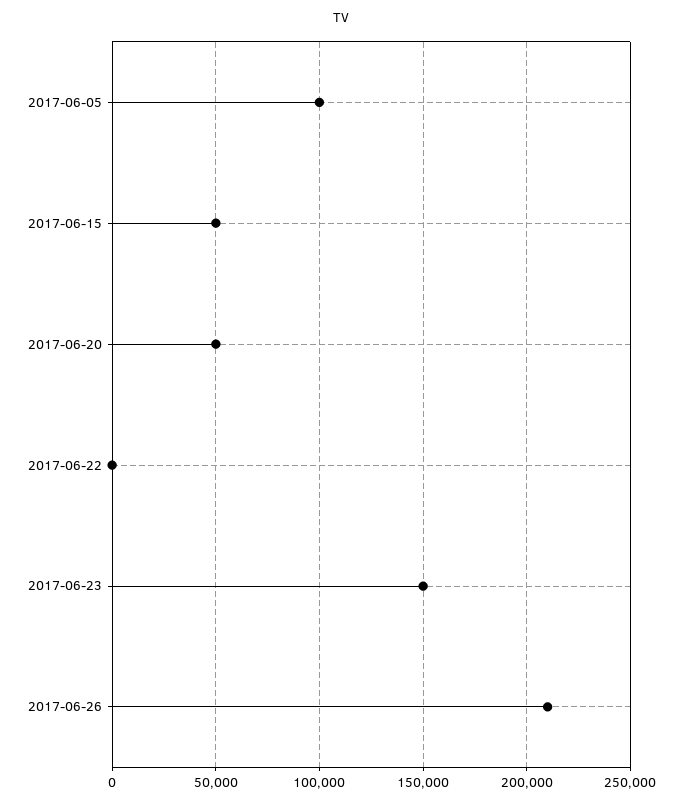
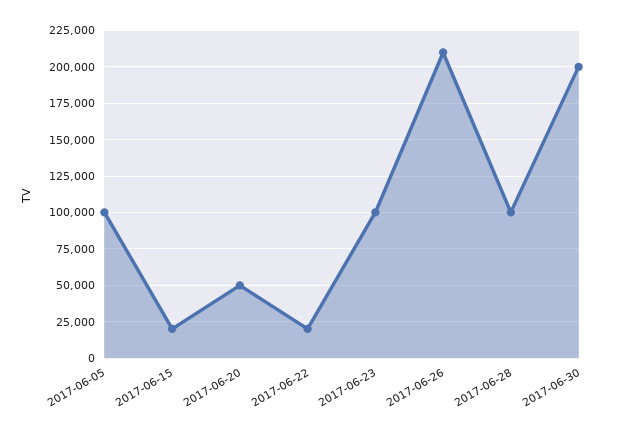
2017-06-15: 50000 -> 20000
2017-06-22: 0 -> 20000
2017-06-23: 150000 -> 100000
2017-06-28: none -> 100000
2017-06-30: none -> 200000

